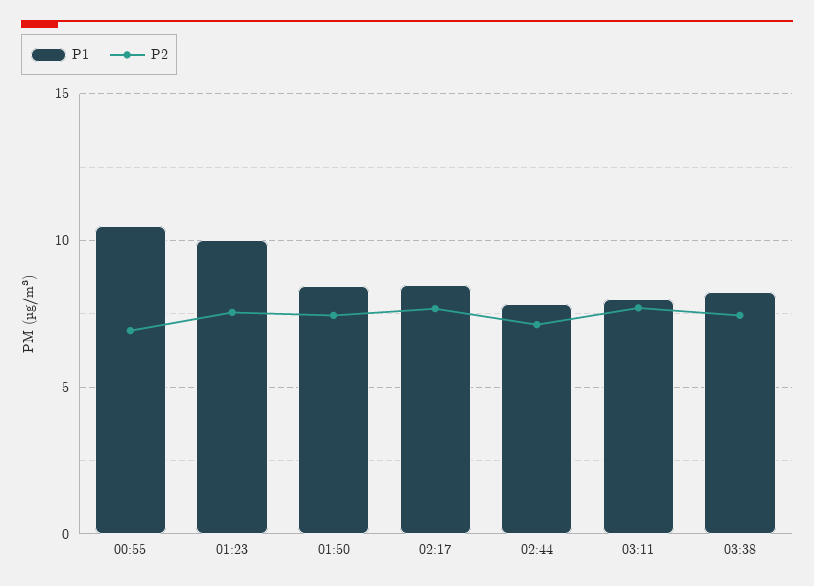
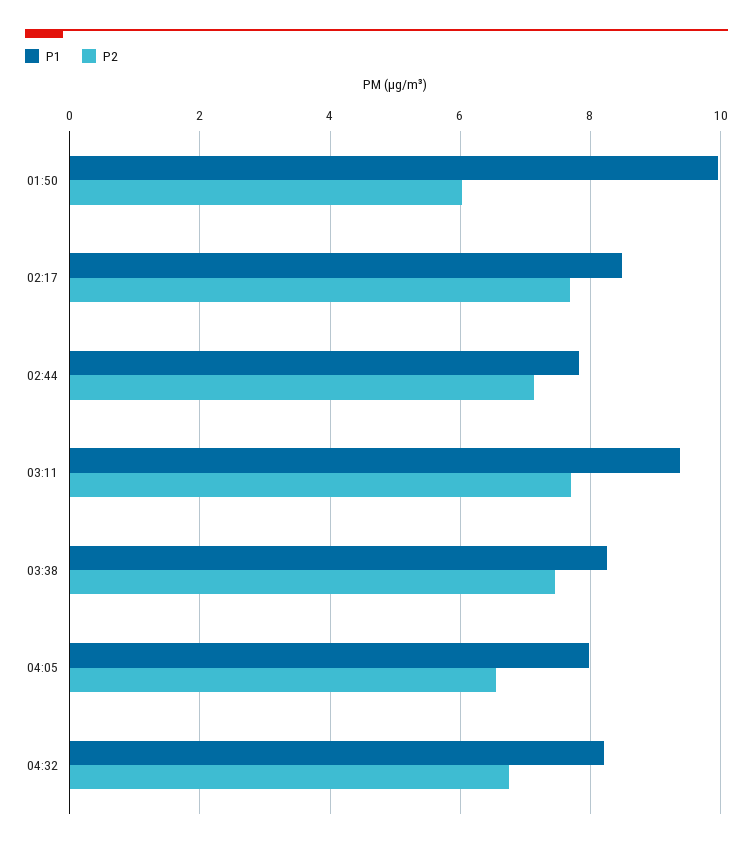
P1, 00:55: 10.5 -> none
P2, 00:55: 7 -> none
P1, 01:23: 10 -> none
P2, 01:23: 7.5 -> none
P1, 01:50: 8.5 -> 10
P2, 01:50: 7.5 -> 6
P1, 03:11: 8 -> 9.4
P1, 04:05: none -> 8
P2, 04:05: none -> 6.6
P1, 04:32: none -> 8.2
P2, 04:32: none -> 6.8

